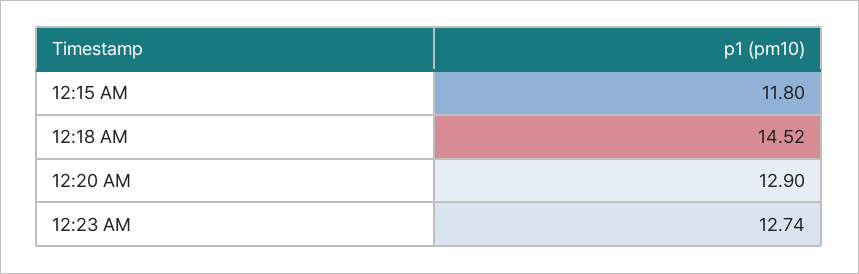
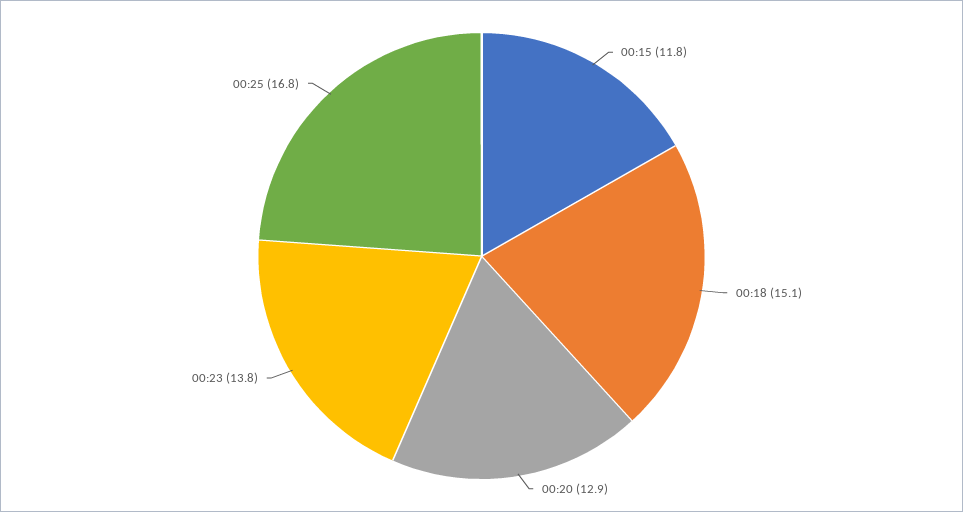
12:18 AM: 14.52 -> 15.1
12:23 AM: 12.74 -> 13.8
00:25: none -> 16.8

